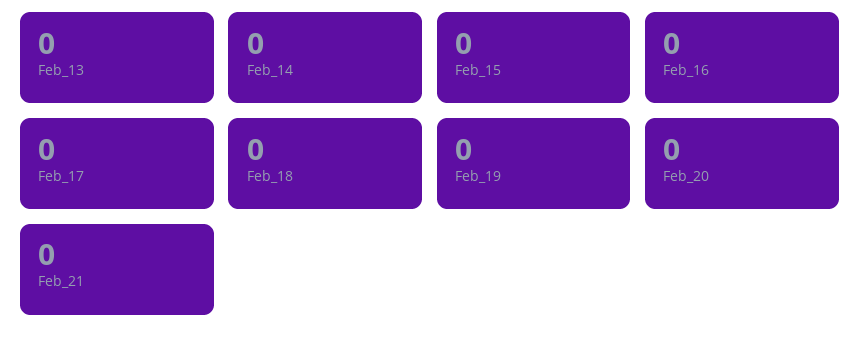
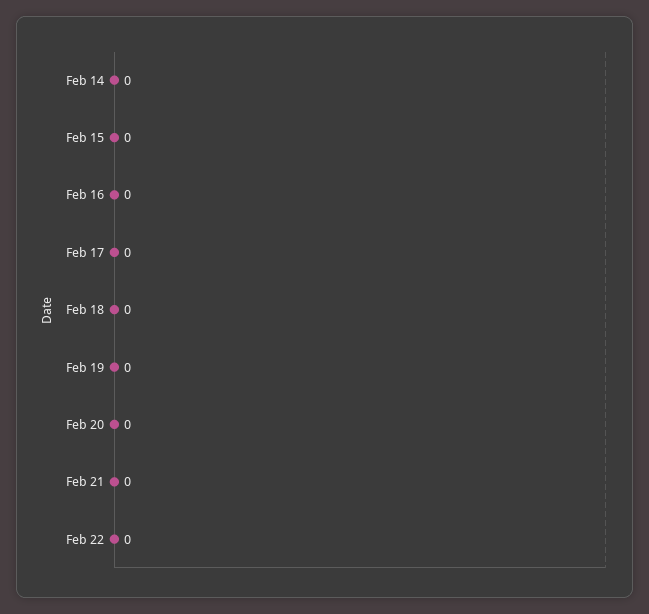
Feb_13: 0 -> none
Feb 22: none -> 0

